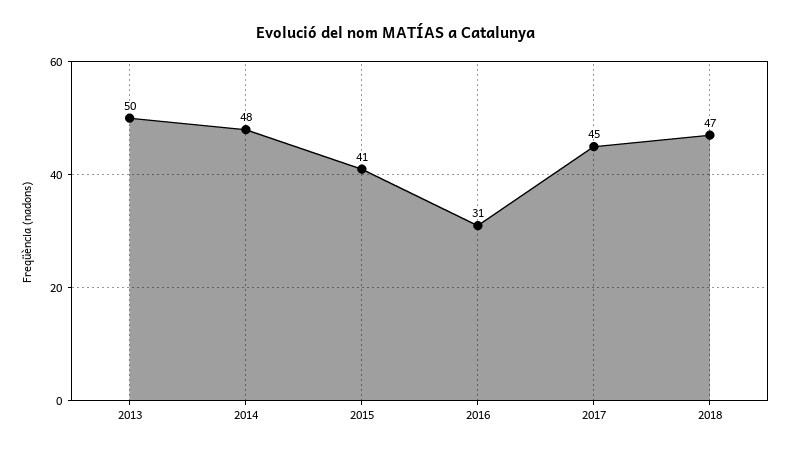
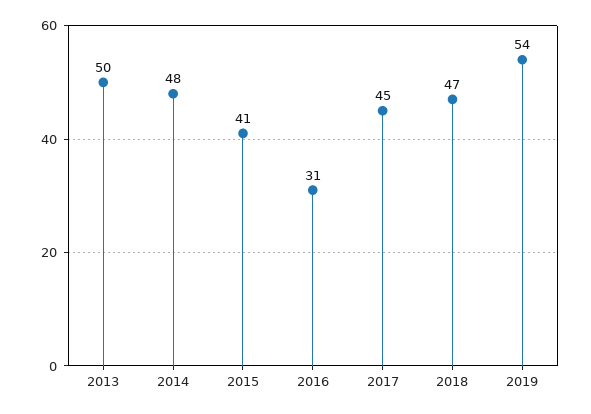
2019: none -> 54

